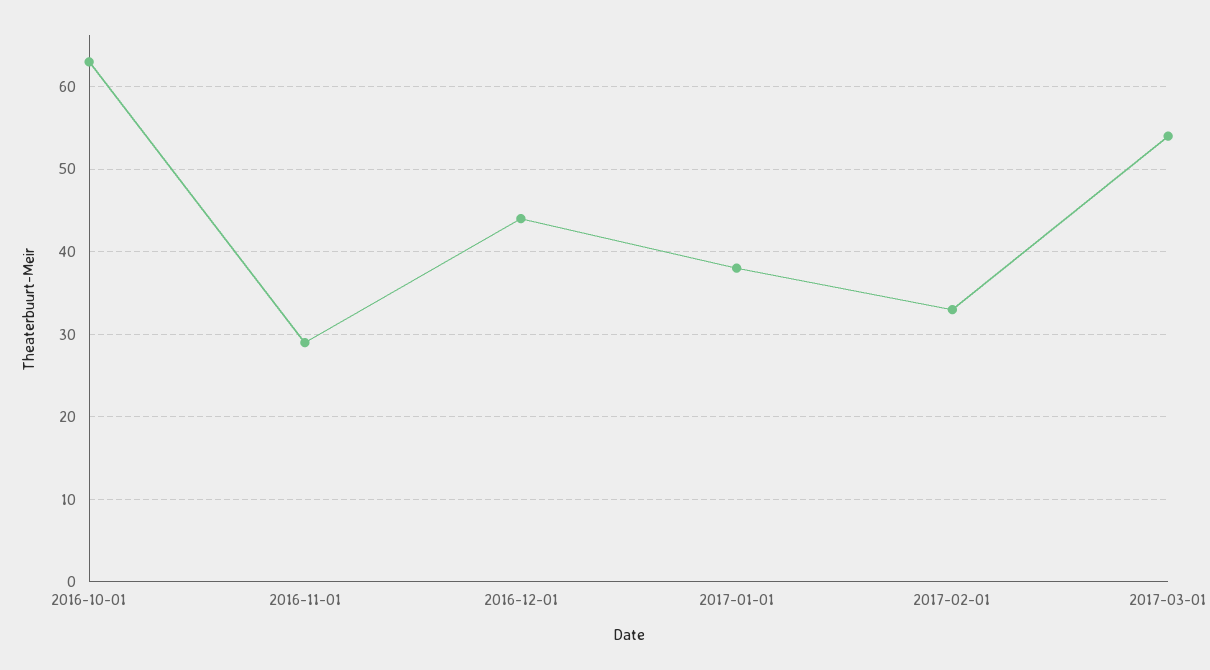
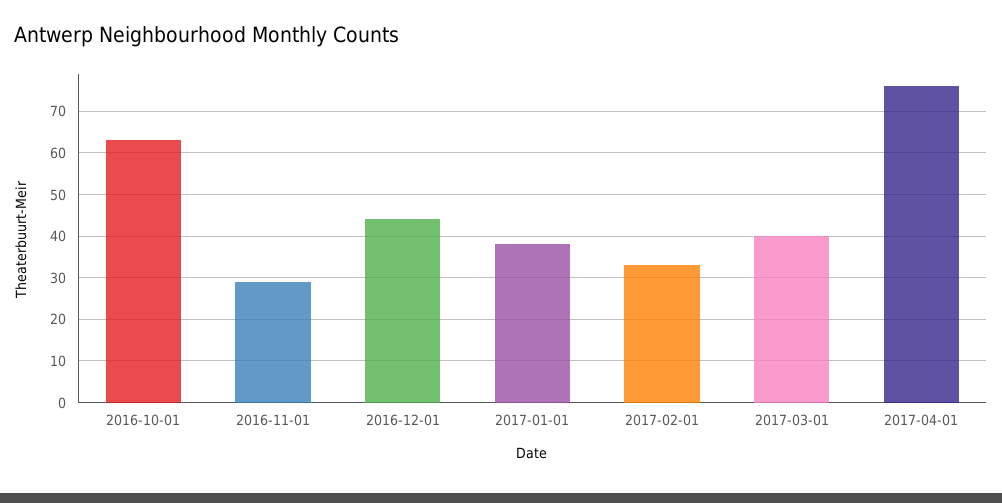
2017-03-01: 54 -> 40
2017-04-01: none -> 75

